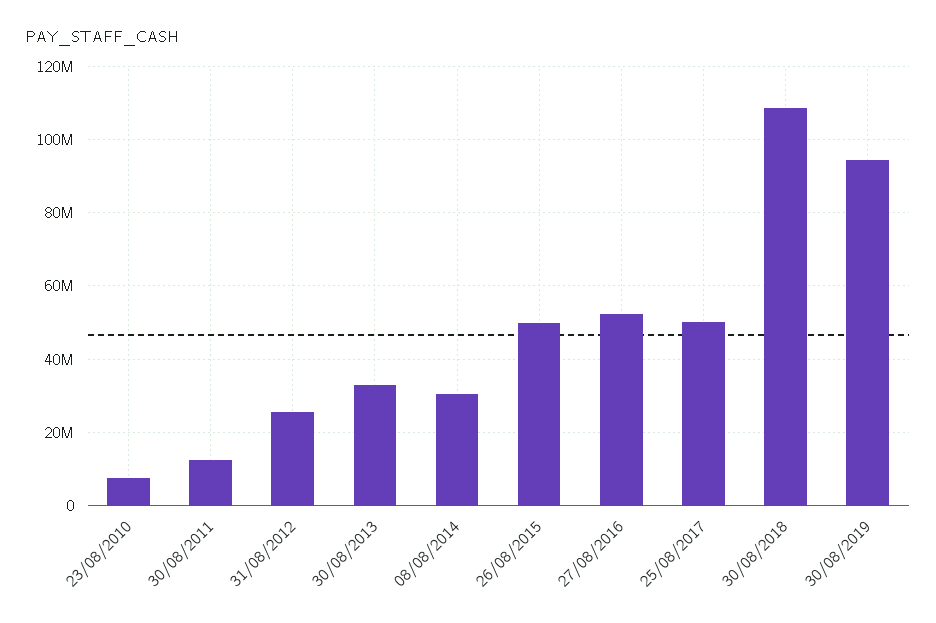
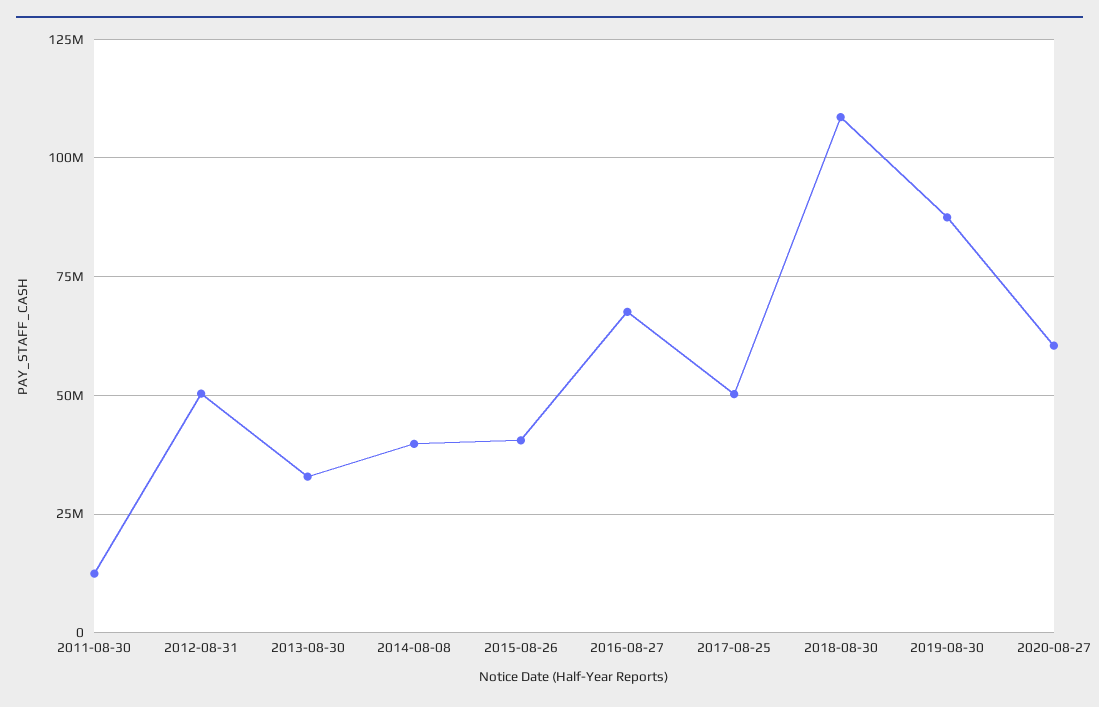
23/08/2010: 8000000 -> none
31/08/2012: 26000000 -> 50000000
08/08/2014: 30000000 -> 40000000
26/08/2015: 50000000 -> 40000000
27/08/2016: 52000000 -> 67500000
30/08/2019: 94000000 -> 87500000
2020-08-27: none -> 60000000

